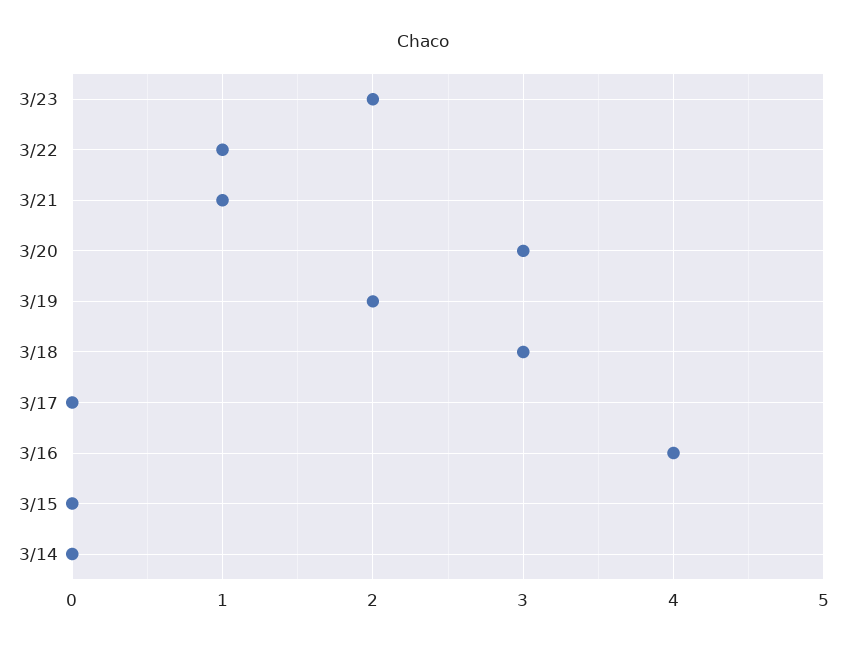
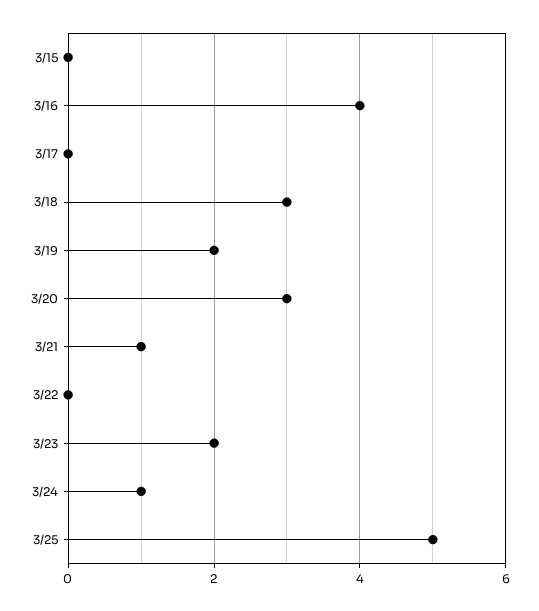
3/22: 1 -> 0
3/14: 0 -> none
3/24: none -> 1
3/25: none -> 5

